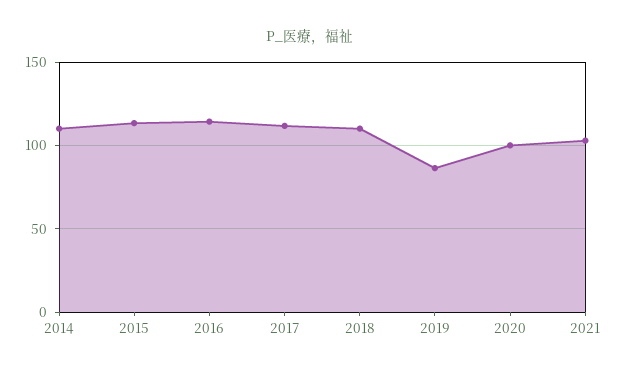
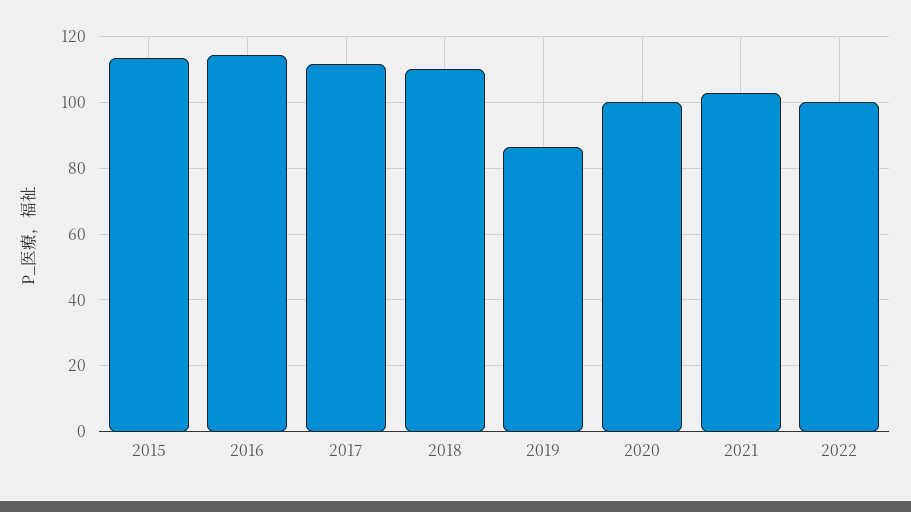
2014: 110 -> none
2022: none -> 100

